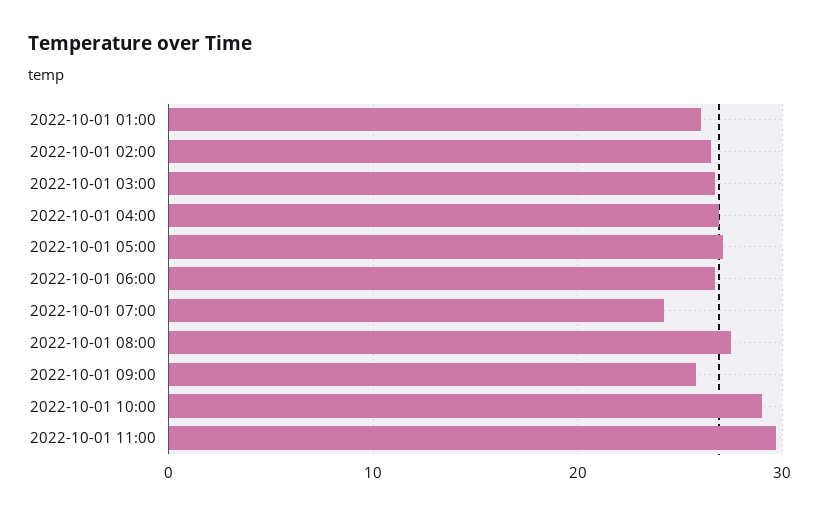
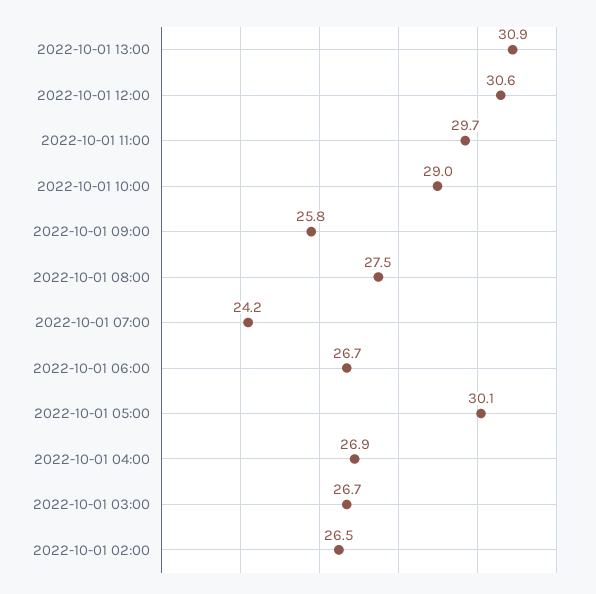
2022-10-01 01:00: 26 -> none
2022-10-01 05:00: 27 -> 30.1
2022-10-01 13:00: none -> 30.9
2022-10-01 12:00: none -> 30.6

